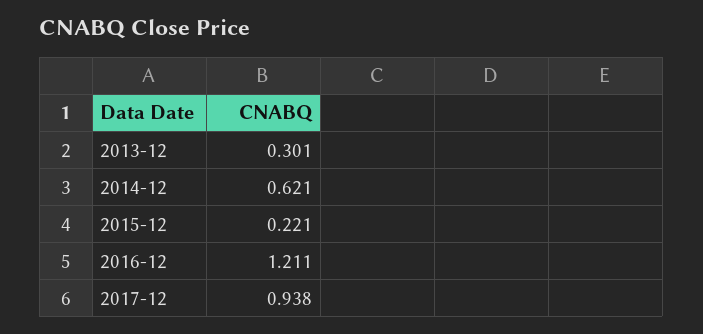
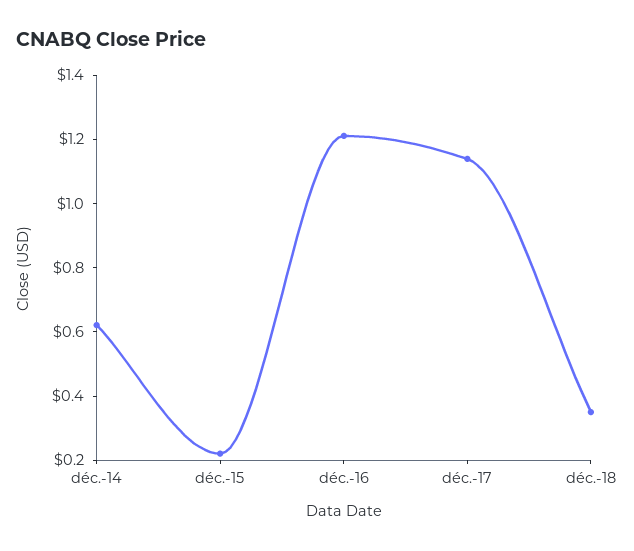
2013-12: 0.301 -> none
2017-12: 0.938 -> 1.15
déc.-18: none -> 0.35

